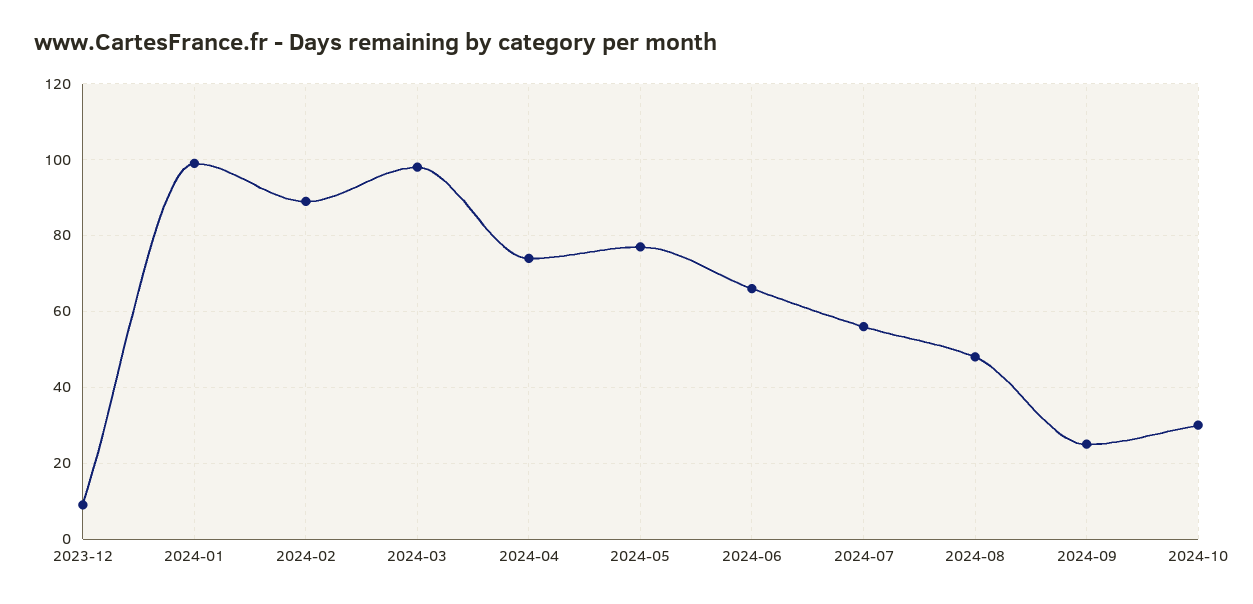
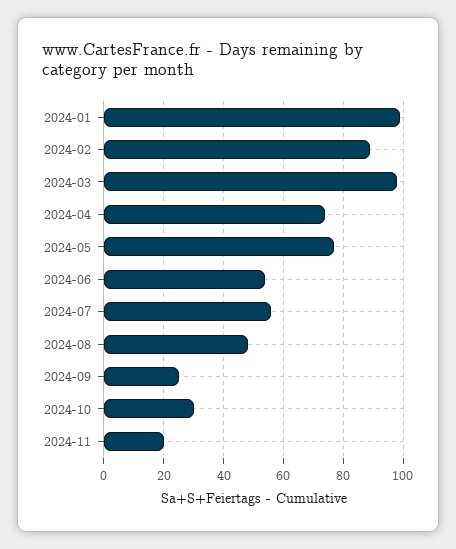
2023-12: 10 -> none
2024-06: 65 -> 55
2024-11: none -> 20

